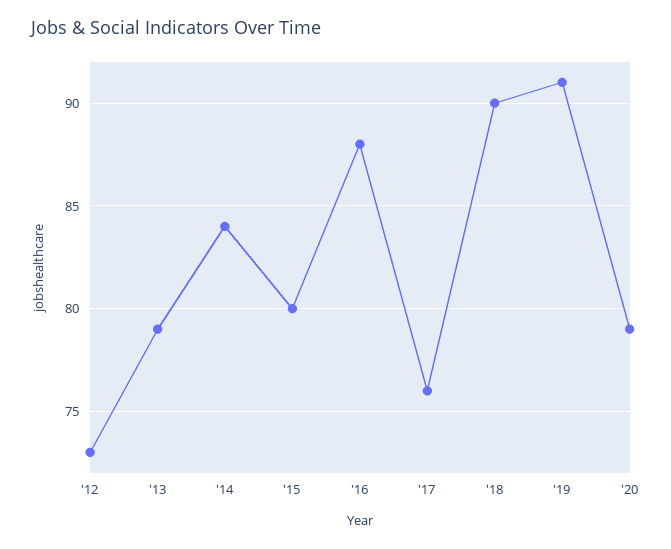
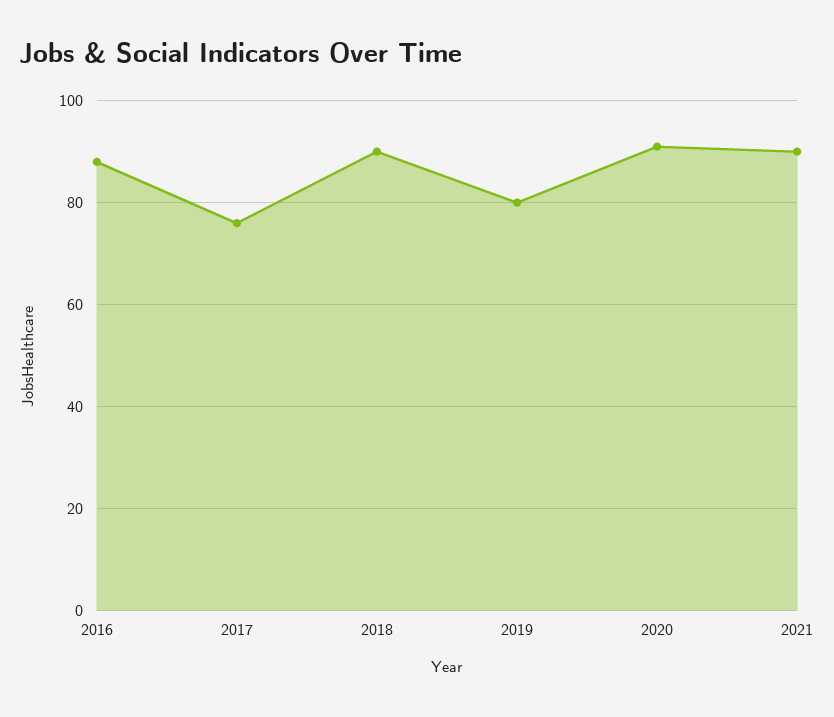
'12: 73 -> none
'13: 79 -> none
'14: 84 -> none
'15: 80 -> none
'19: 91 -> 80
'20: 79 -> 90
2021: none -> 90

